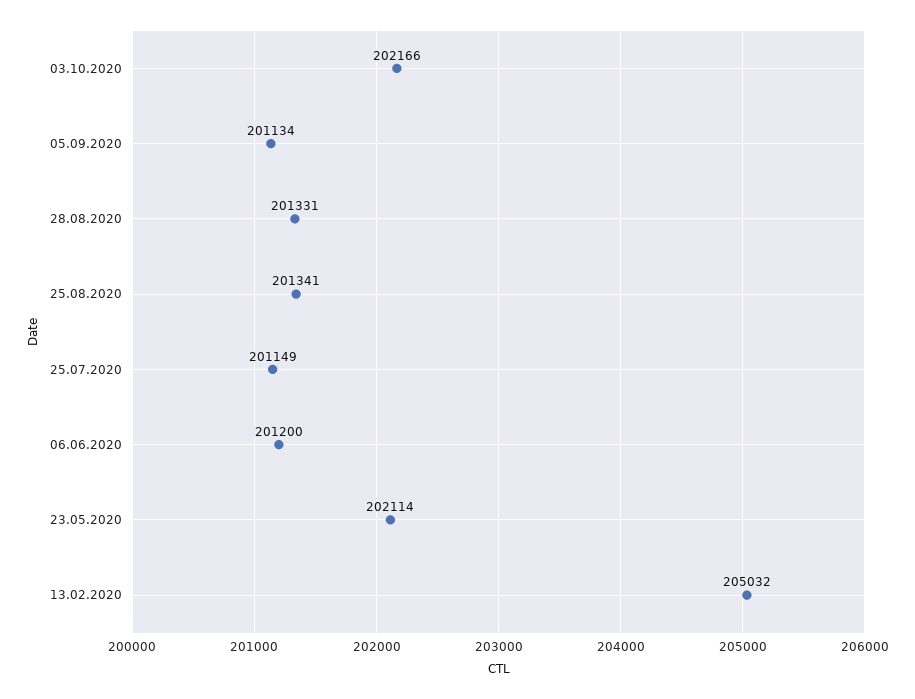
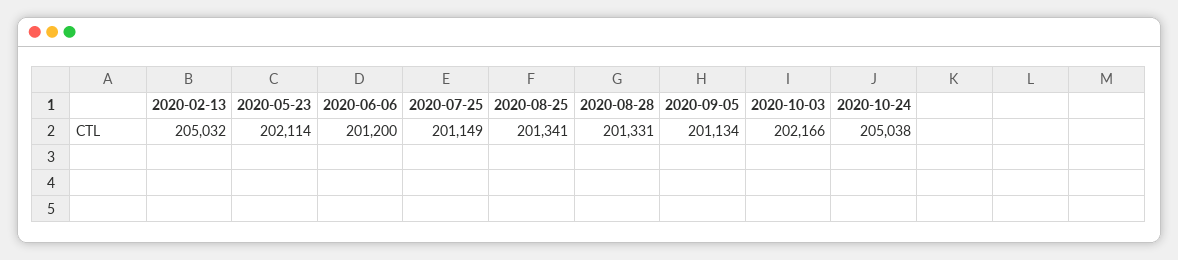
2020-10-24: none -> 205038

